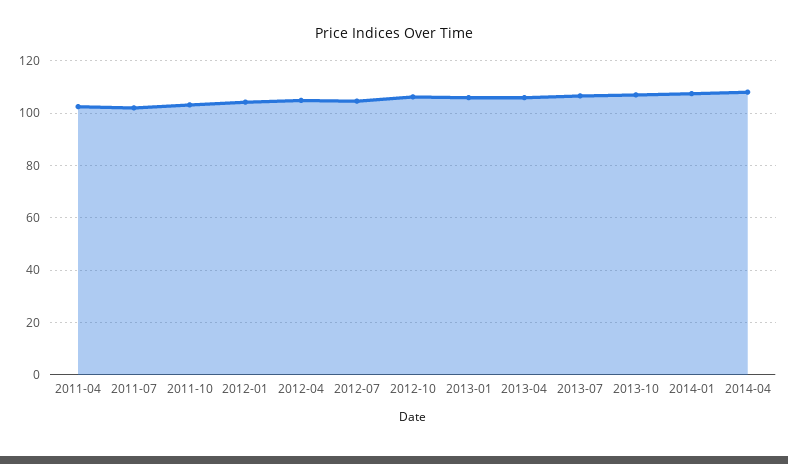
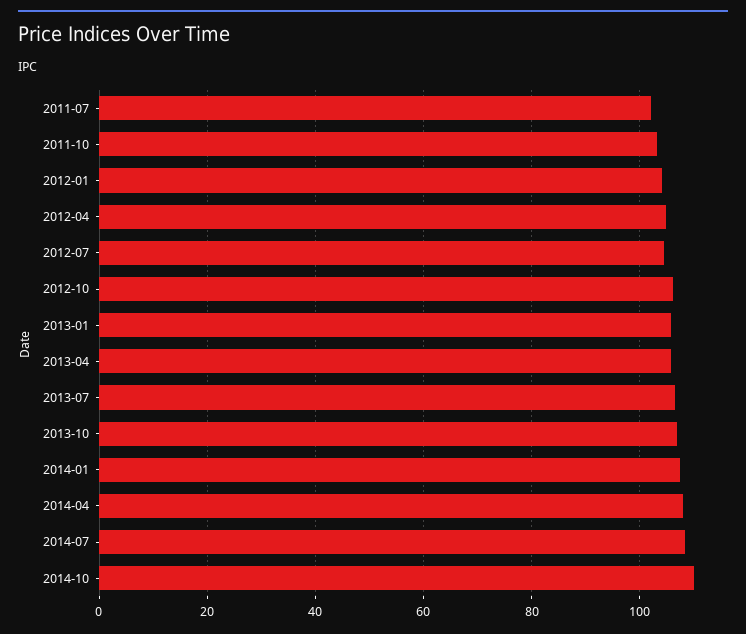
2011-04: 102.5 -> none
2014-07: none -> 108
2014-10: none -> 110

